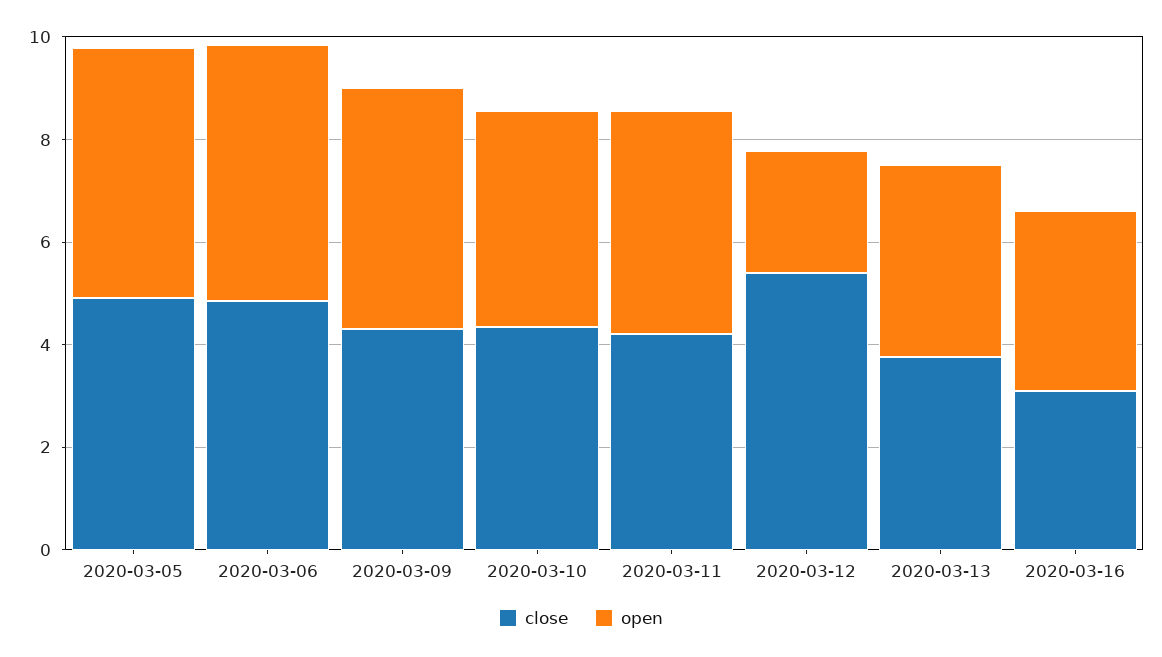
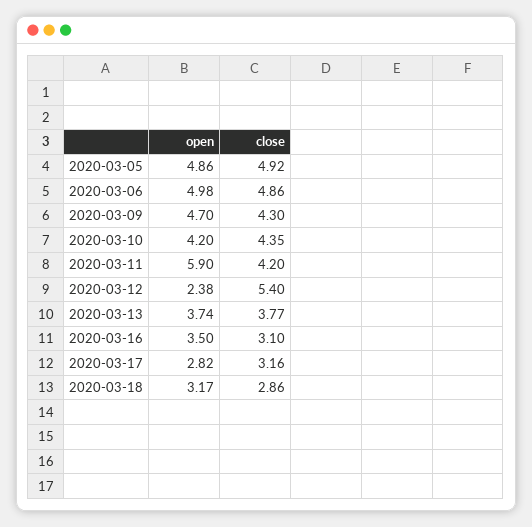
open, 2020-03-11: 4.5 -> 5.9
open, 2020-03-17: none -> 2.82
close, 2020-03-17: none -> 3.16
open, 2020-03-18: none -> 3.17
close, 2020-03-18: none -> 2.86

